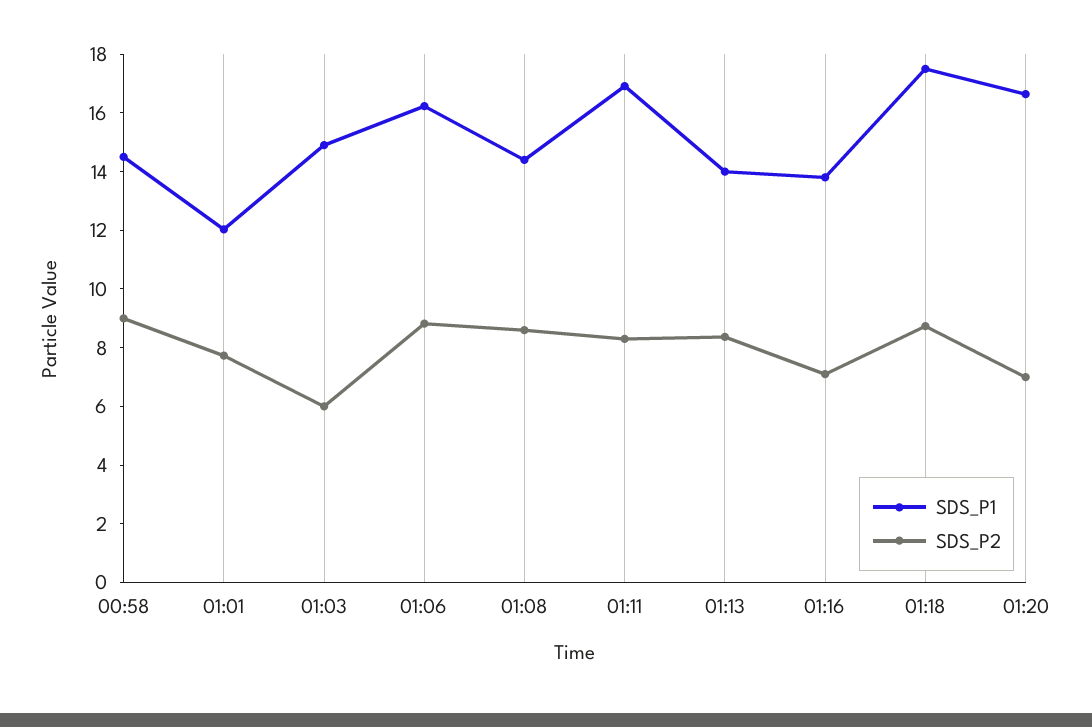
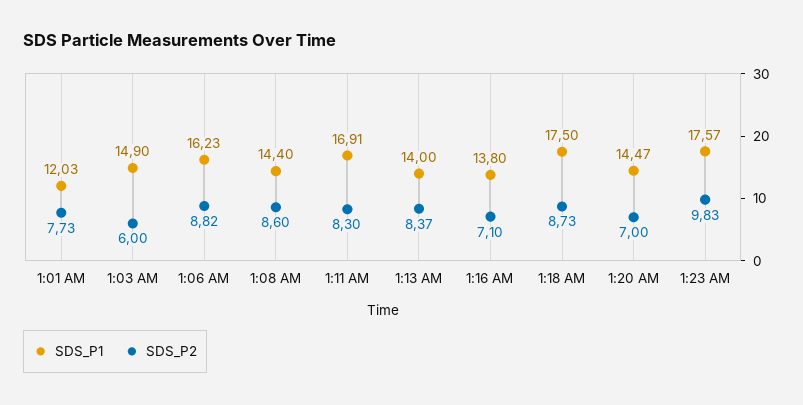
SDS_P1, 00:58: 14.5 -> none
SDS_P2, 00:58: 9 -> none
SDS_P1, 01:20: 16.5 -> 14.47
SDS_P1, 1:23 AM: none -> 17.57
SDS_P2, 1:23 AM: none -> 9.83

